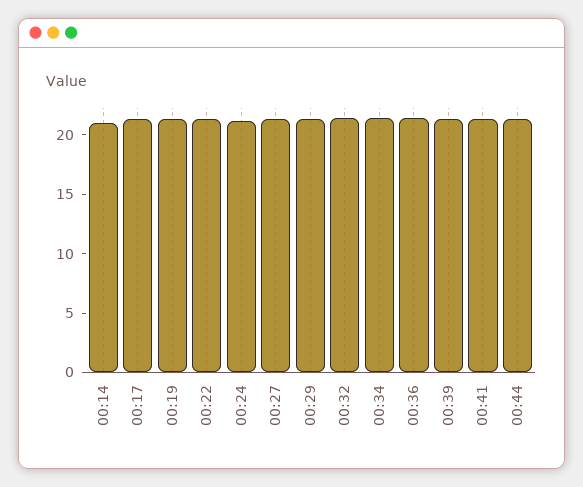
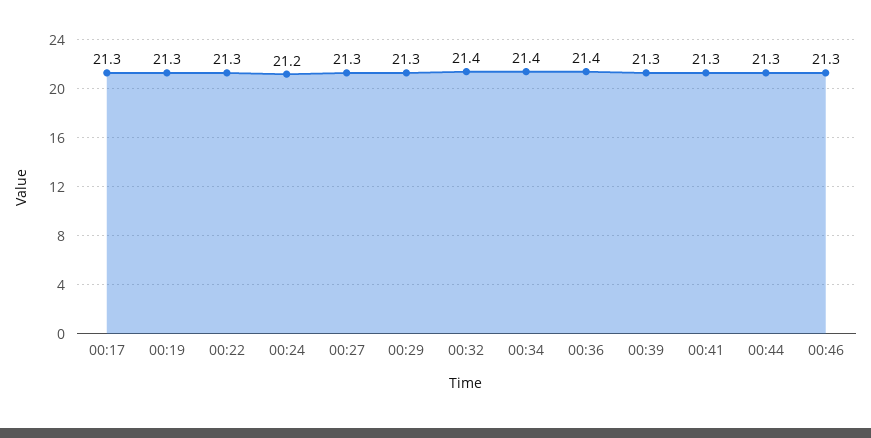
00:14: 21 -> none
00:46: none -> 21.3

